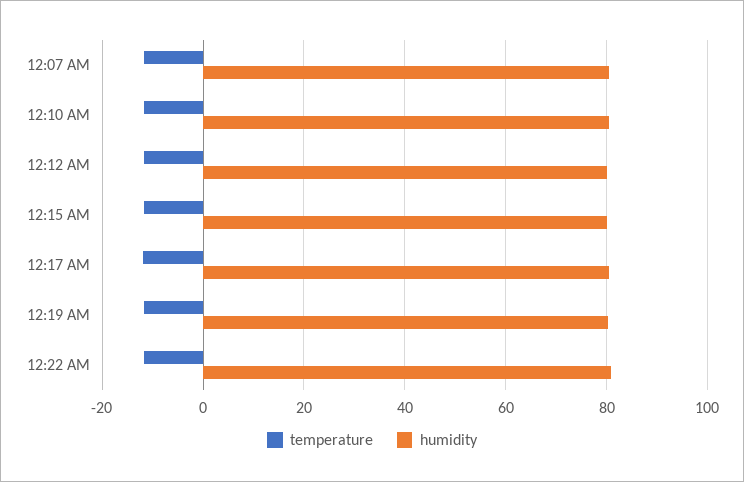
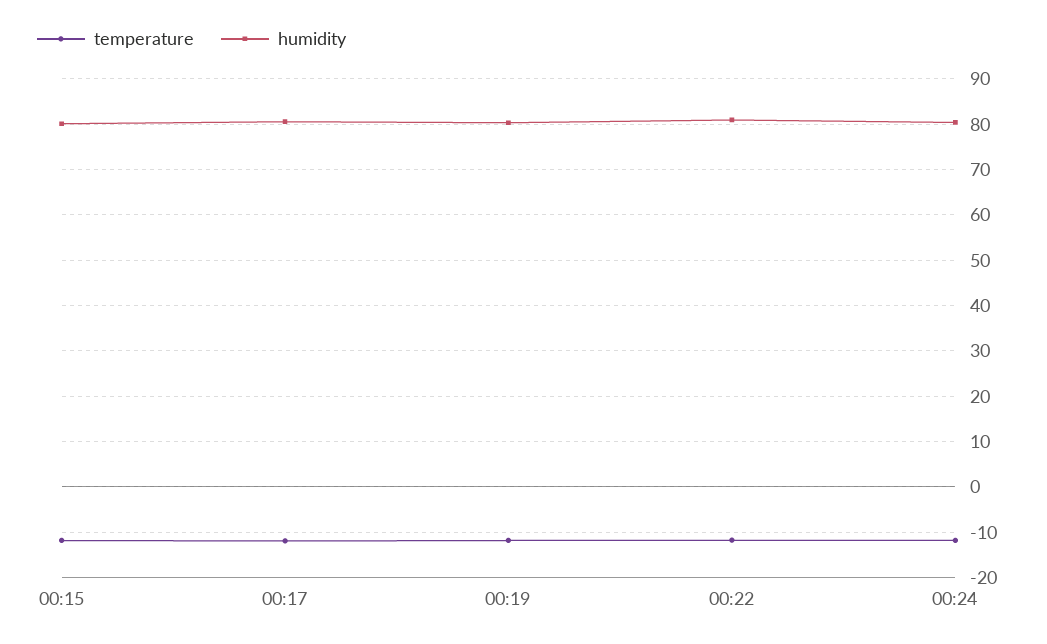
temperature, 12:07 AM: -12 -> none
humidity, 12:07 AM: 80 -> none
temperature, 12:10 AM: -12 -> none
humidity, 12:10 AM: 80 -> none
temperature, 12:12 AM: -12 -> none
humidity, 12:12 AM: 80 -> none
temperature, 00:24: none -> -12
humidity, 00:24: none -> 80

